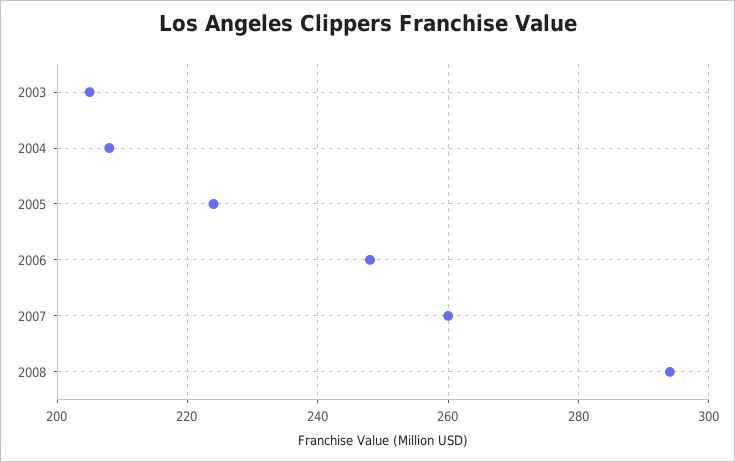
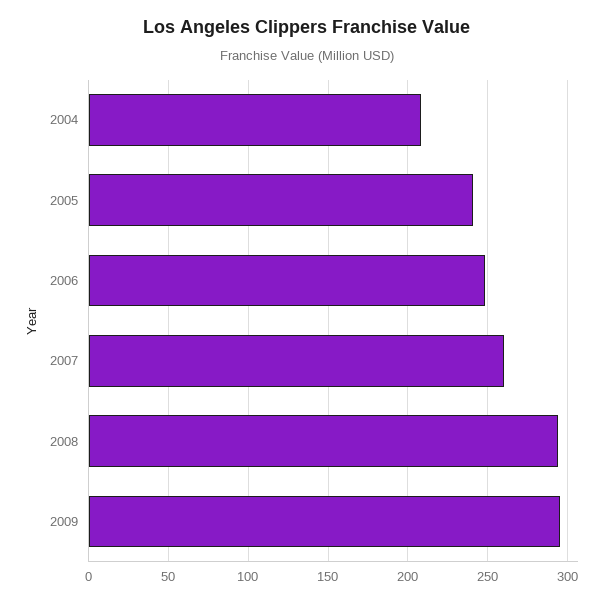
2003: 205 -> none
2005: 225 -> 240
2009: none -> 295

